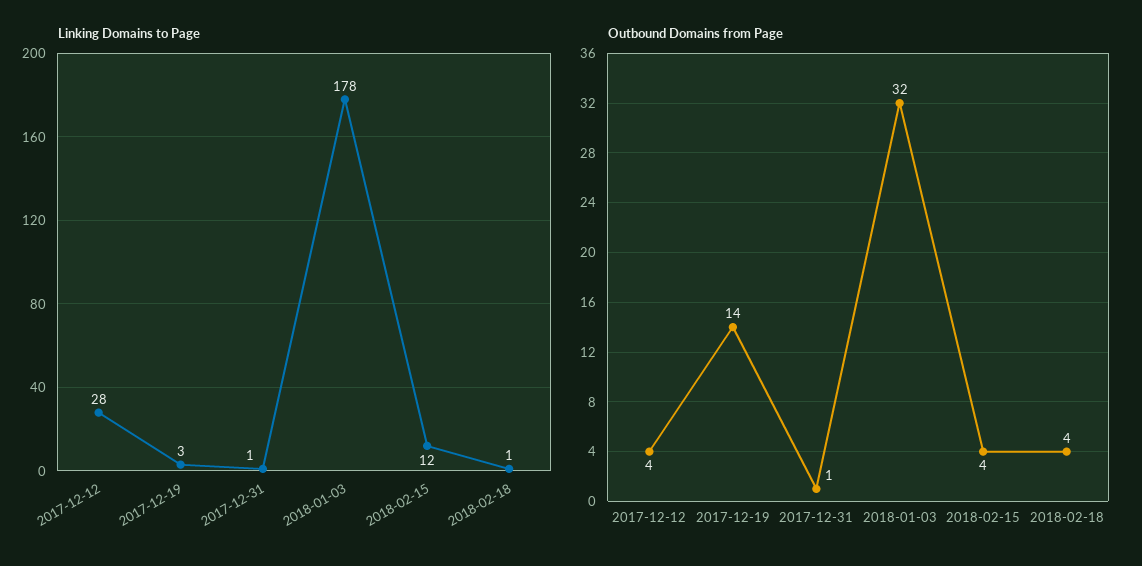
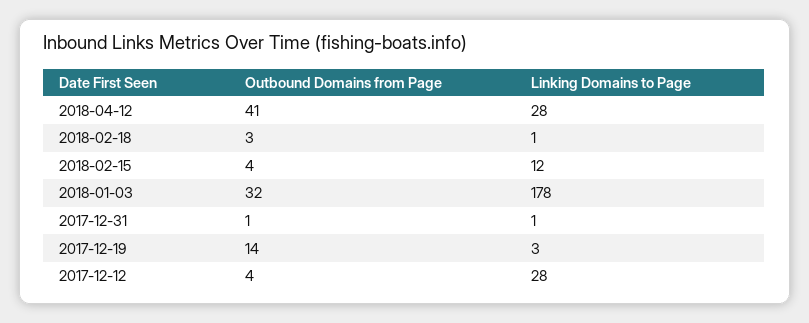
Outbound Domains from Page, 2018-02-18: 4 -> 3
Outbound Domains from Page, 2018-04-12: none -> 41
Linking Domains to Page, 2018-04-12: none -> 28

